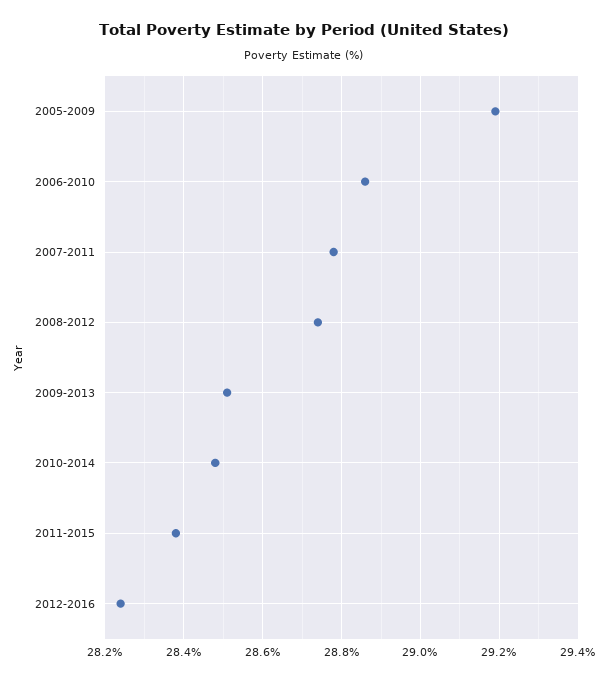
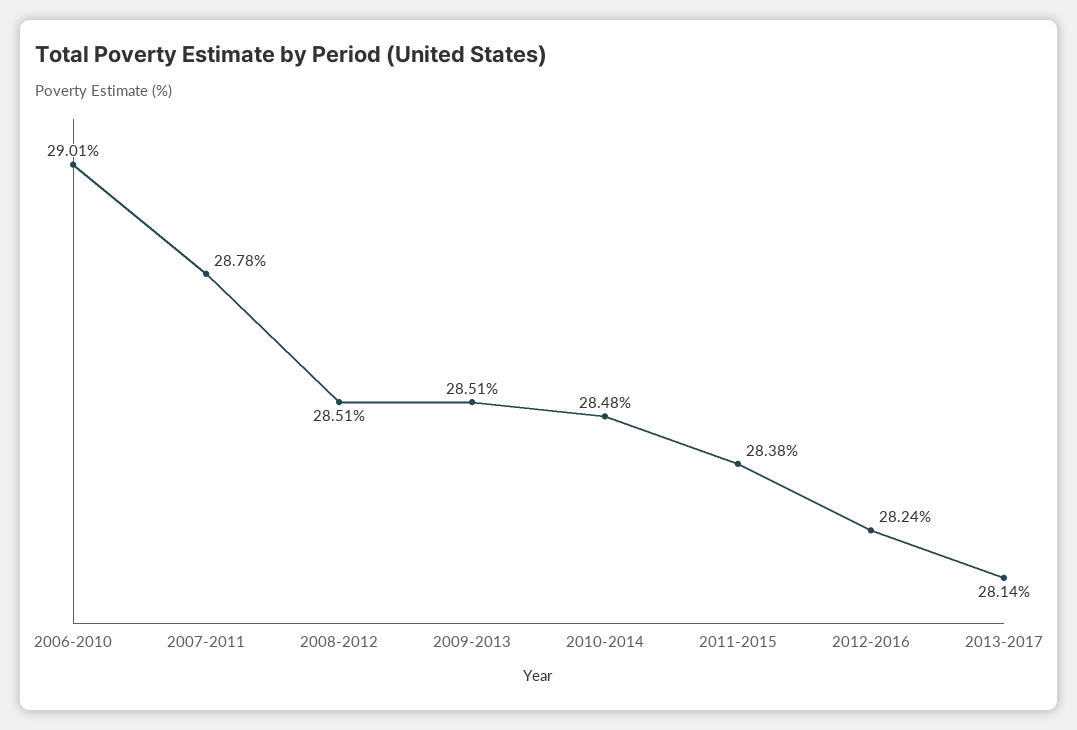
2005-2009: 29.2 -> none
2006-2010: 28.85 -> 29.01
2008-2012: 28.75 -> 28.51
2013-2017: none -> 28.14

